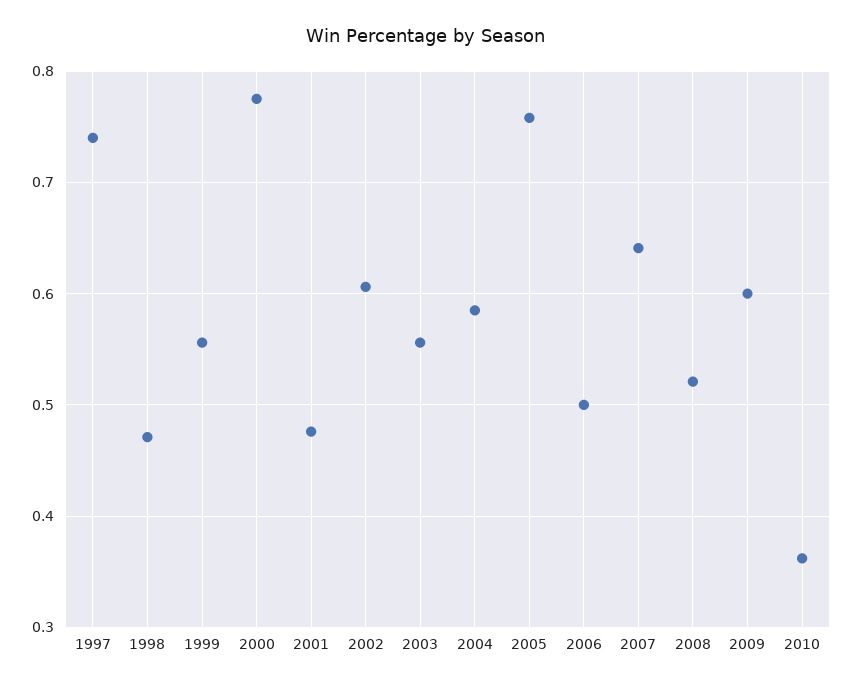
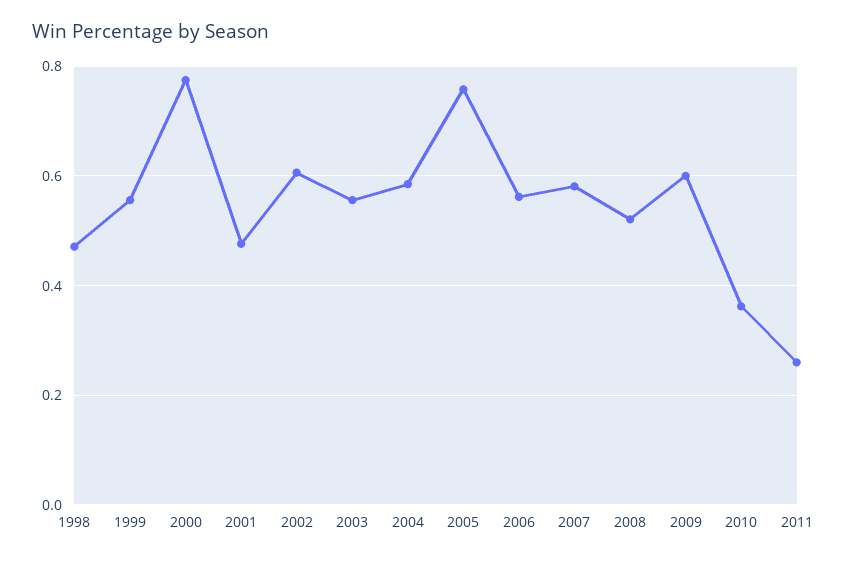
1997: 0.74 -> none
2006: 0.5 -> 0.56
2007: 0.64 -> 0.58
2011: none -> 0.26

